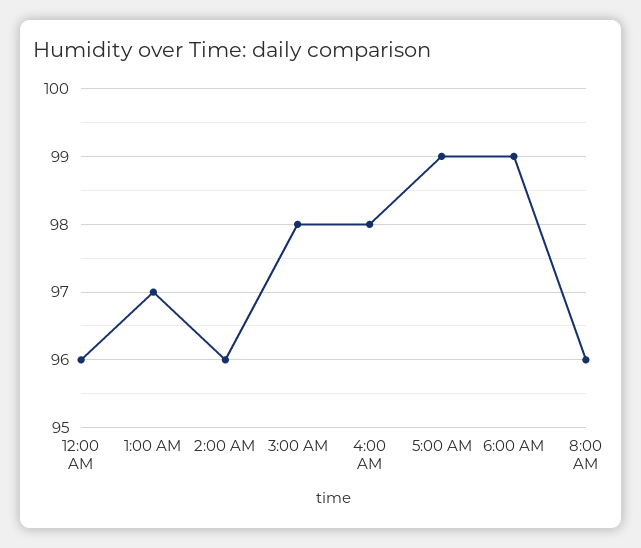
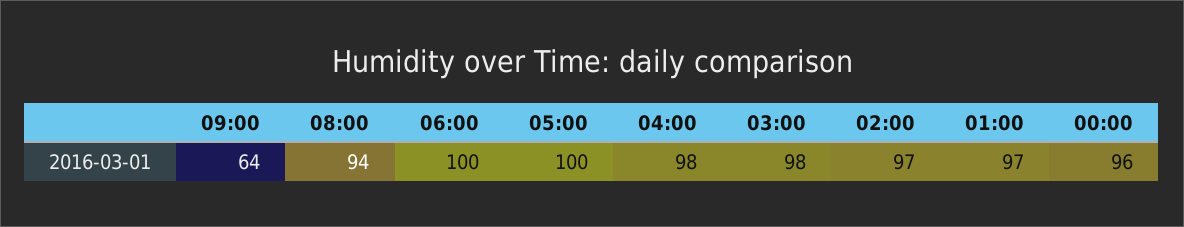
2:00 AM: 96 -> 97
5:00 AM: 99 -> 100
6:00 AM: 99 -> 100
8:00 AM: 96 -> 94
09:00: none -> 64

